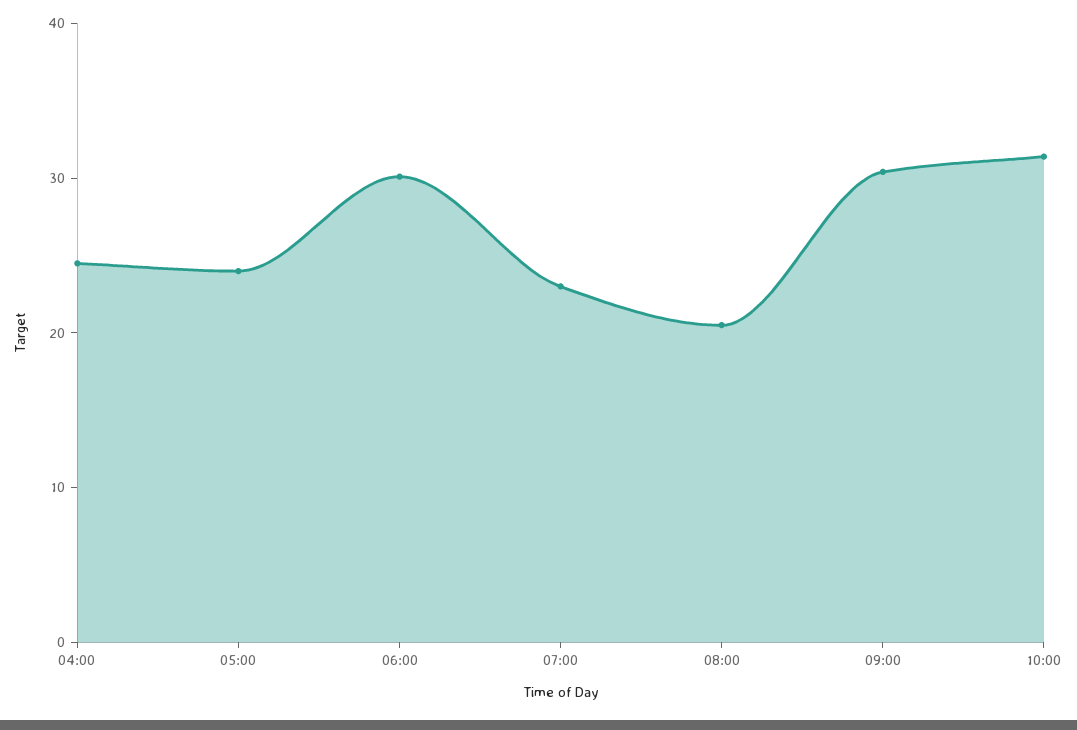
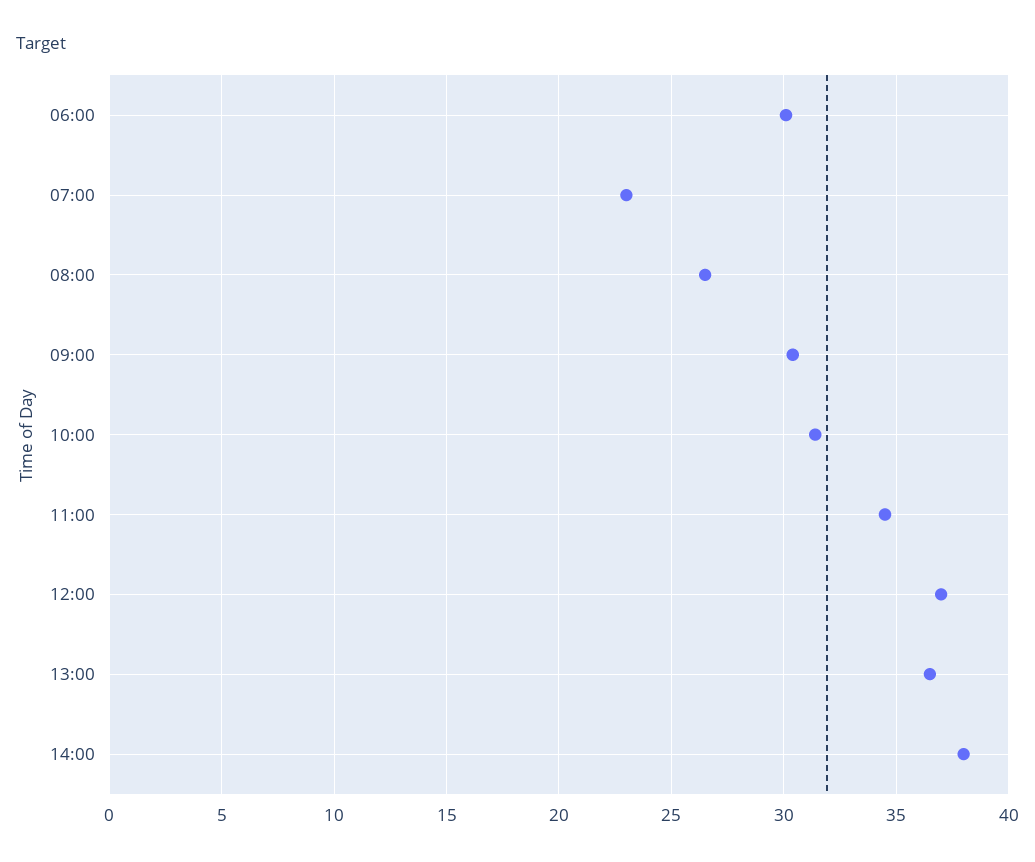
04:00: 24 -> none
05:00: 24 -> none
08:00: 20 -> 26.5
11:00: none -> 34.5
12:00: none -> 37
13:00: none -> 36.5
14:00: none -> 38

